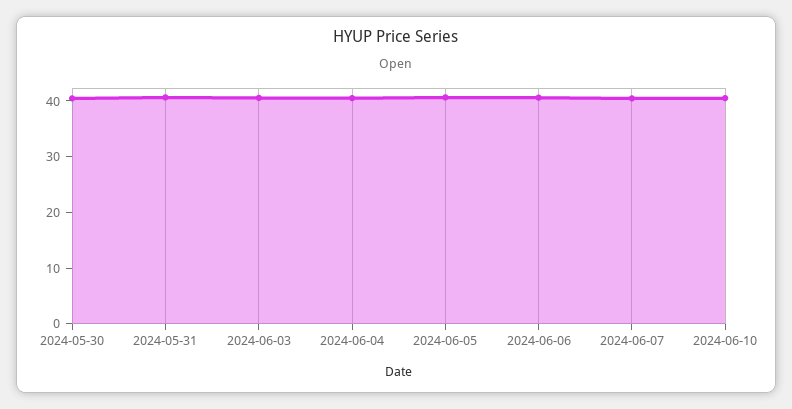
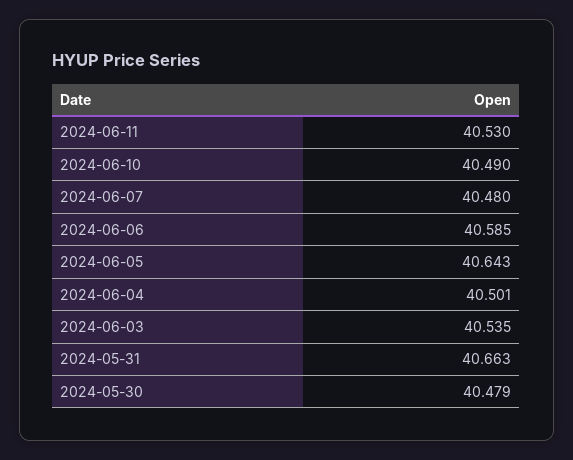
2024-06-11: none -> 40.53

